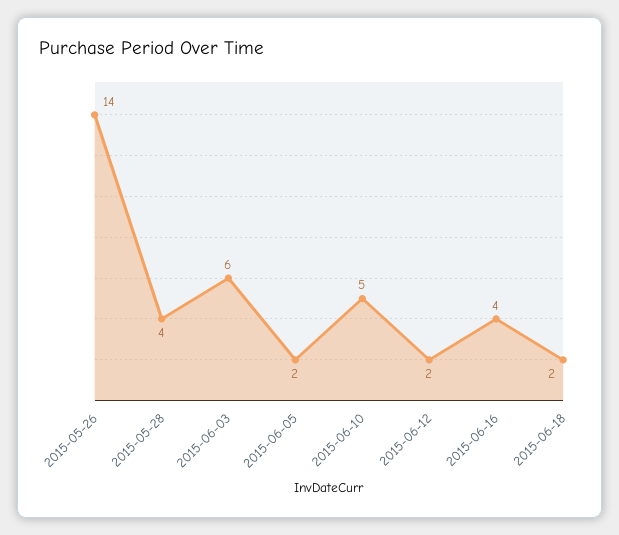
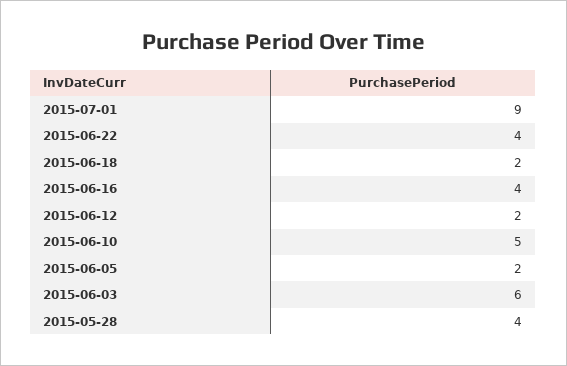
2015-05-26: 14 -> none
2015-07-01: none -> 9
2015-06-22: none -> 4

